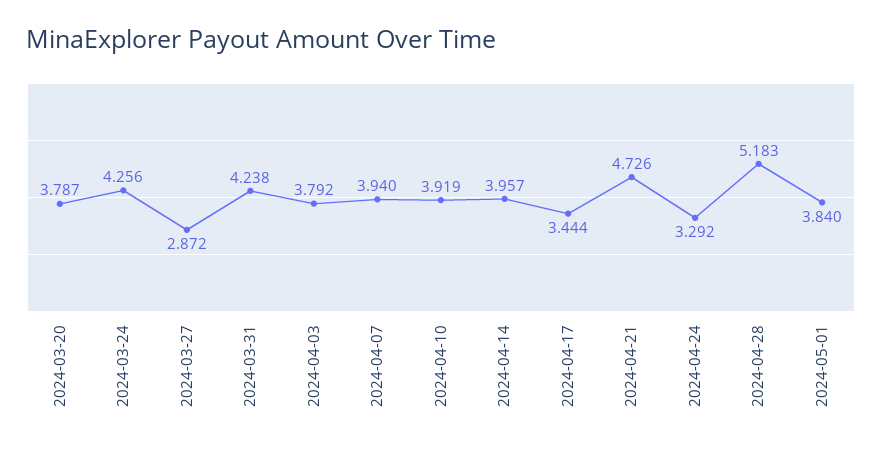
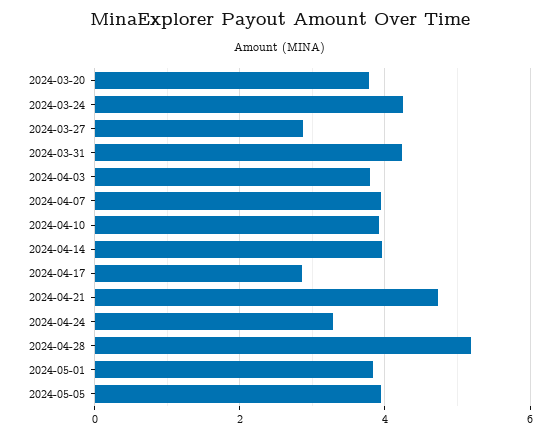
2024-04-17: 3.444 -> 2.8
2024-05-05: none -> 4

